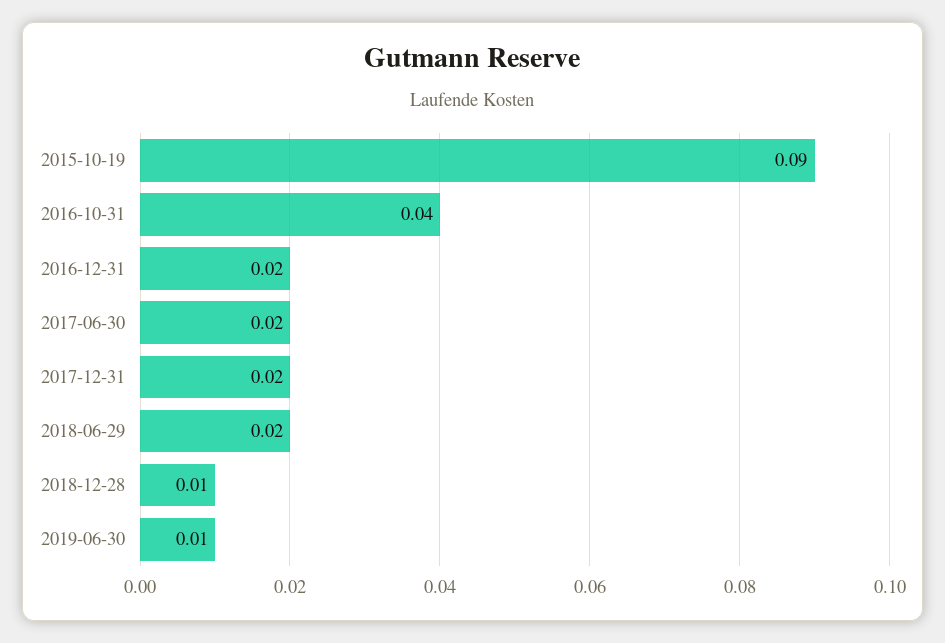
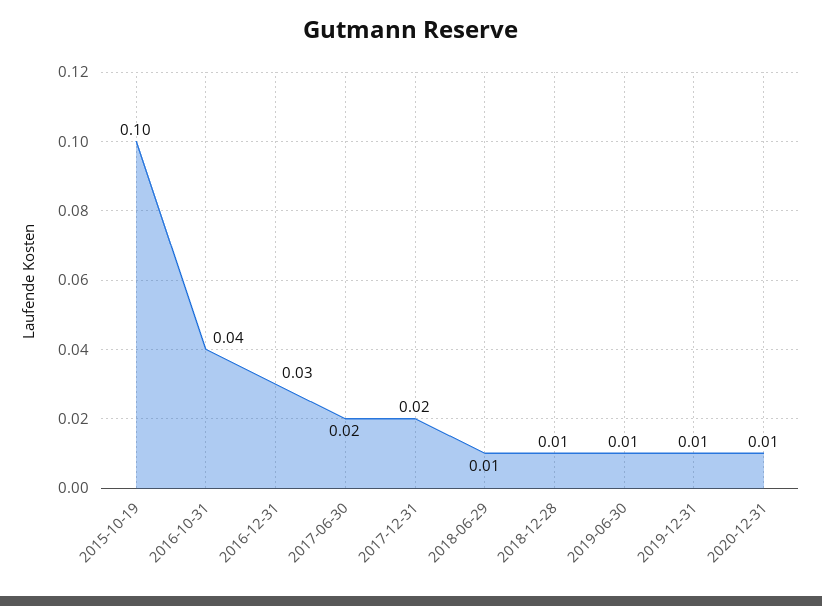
2015-10-19: 0.09 -> 0.1
2016-12-31: 0.02 -> 0.03
2018-06-29: 0.02 -> 0.01
2019-12-31: none -> 0.01
2020-12-31: none -> 0.01

